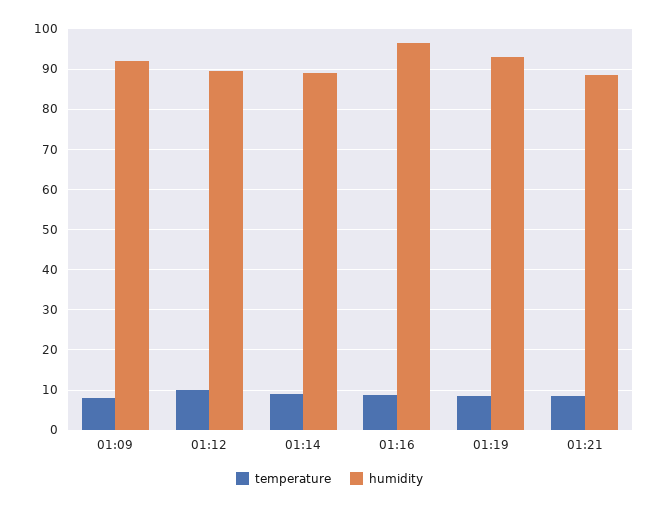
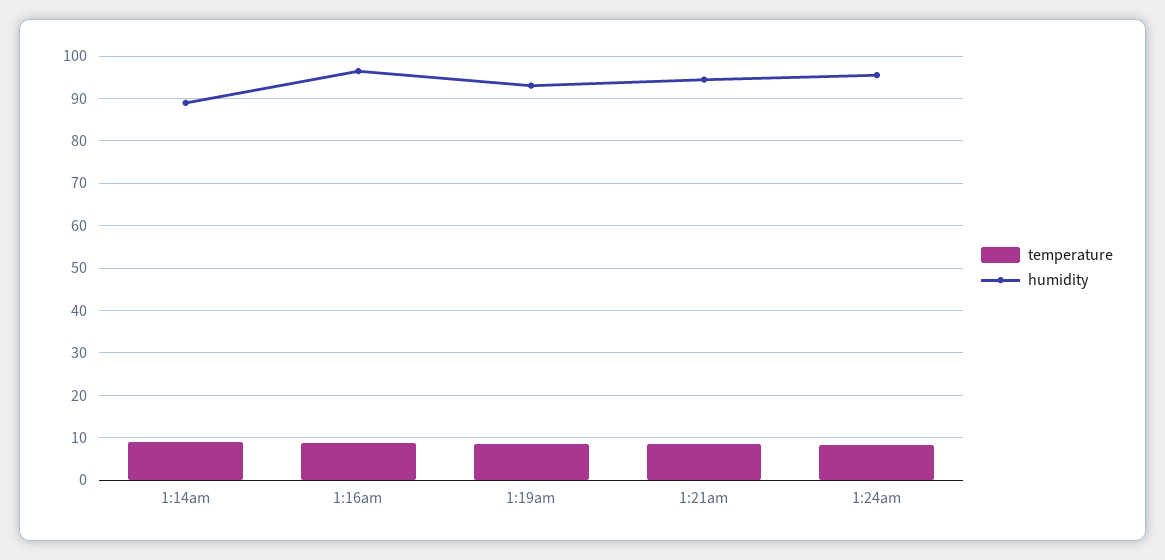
temperature, 01:09: 8 -> none
humidity, 01:09: 92 -> none
temperature, 01:12: 10 -> none
humidity, 01:12: 90 -> none
humidity, 01:21: 88 -> 94
temperature, 1:24am: none -> 8
humidity, 1:24am: none -> 96

